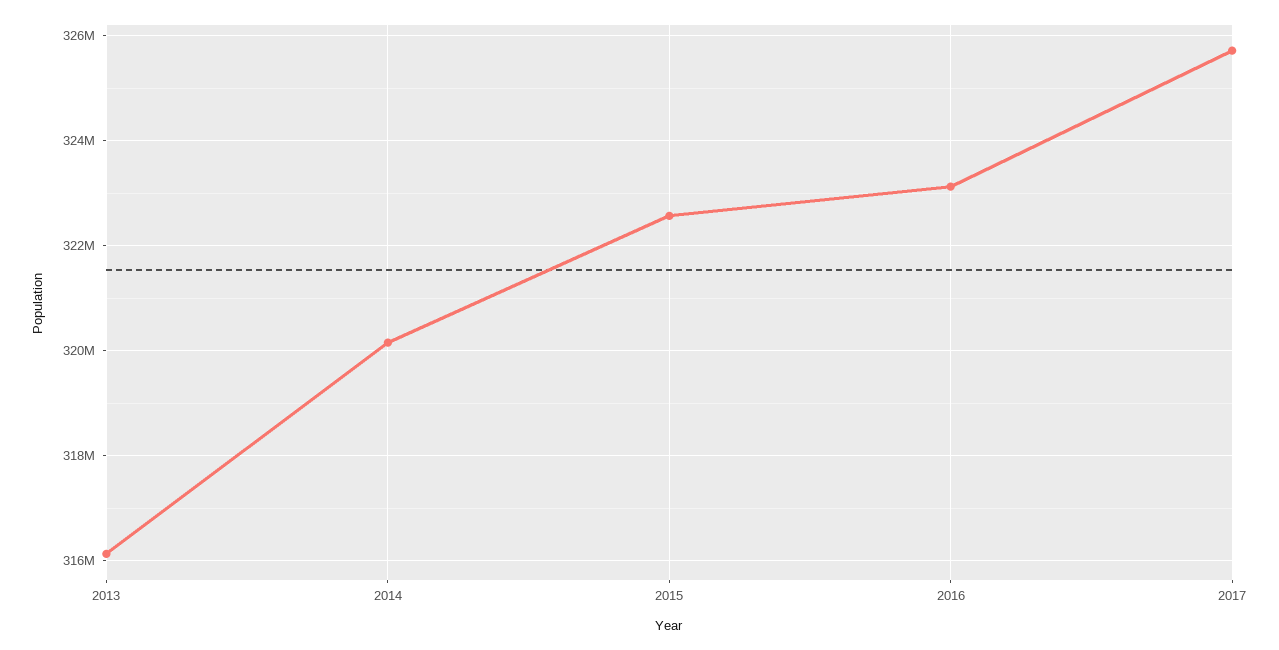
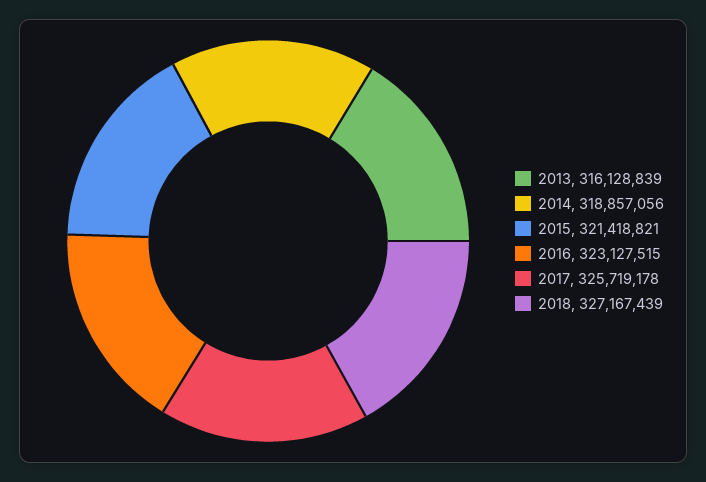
2014: 320200000 -> 318857056
2015: 322600000 -> 321418821
2018: none -> 327167439

